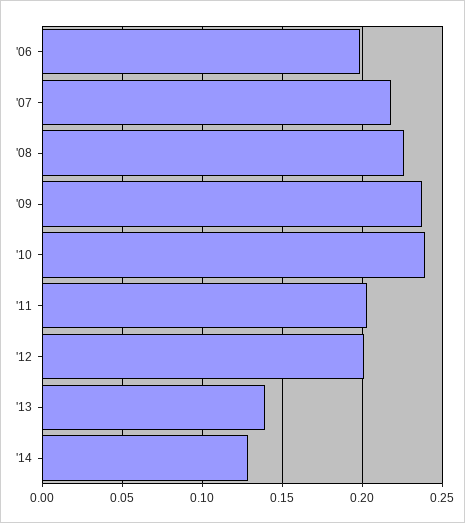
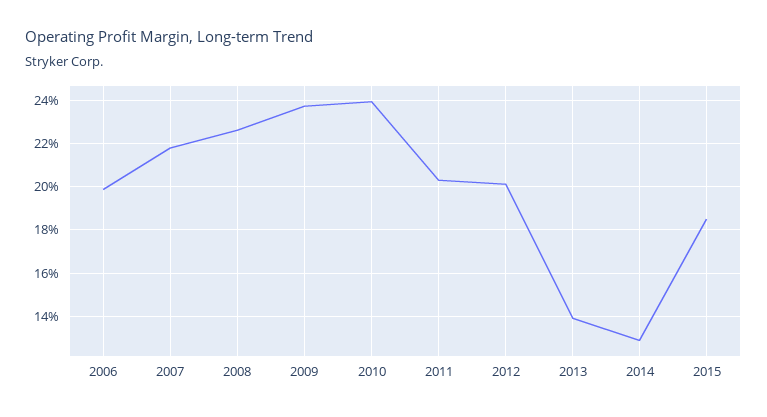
2015: none -> 0.185

